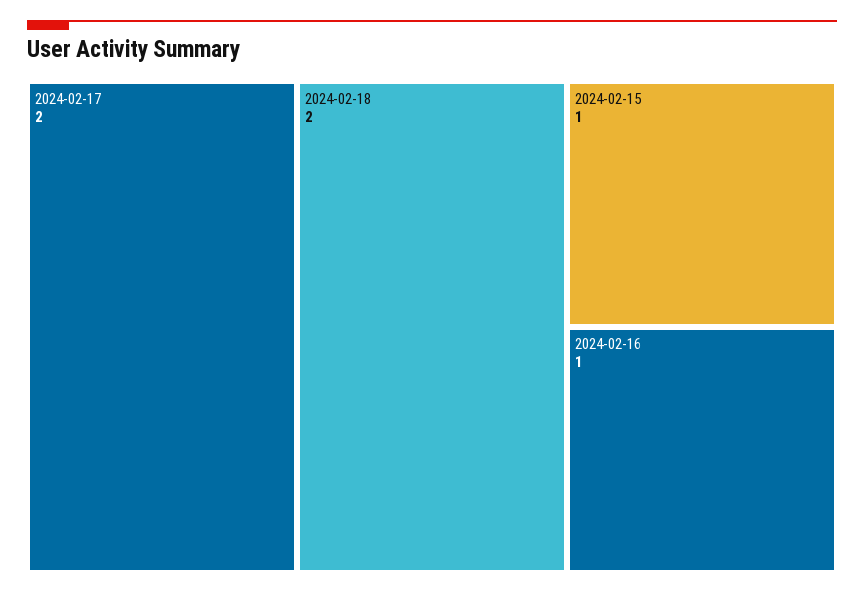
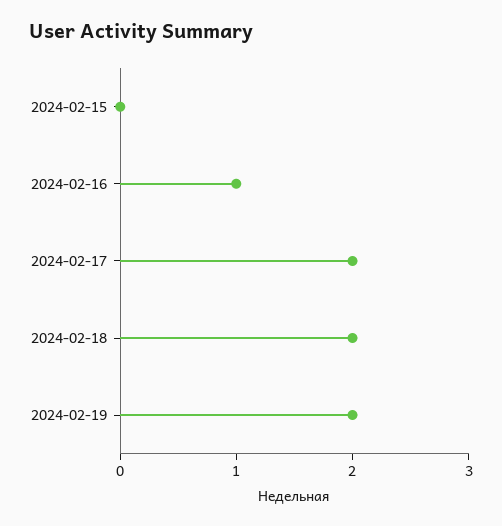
2024-02-15: 1 -> 0
2024-02-19: none -> 2

